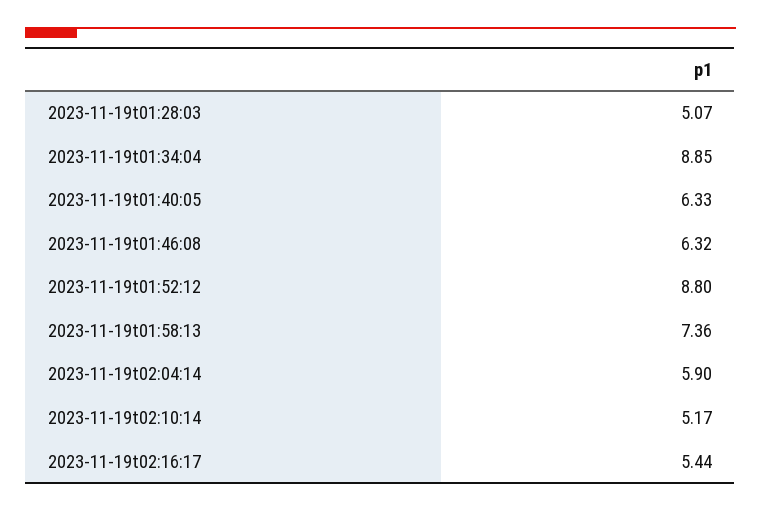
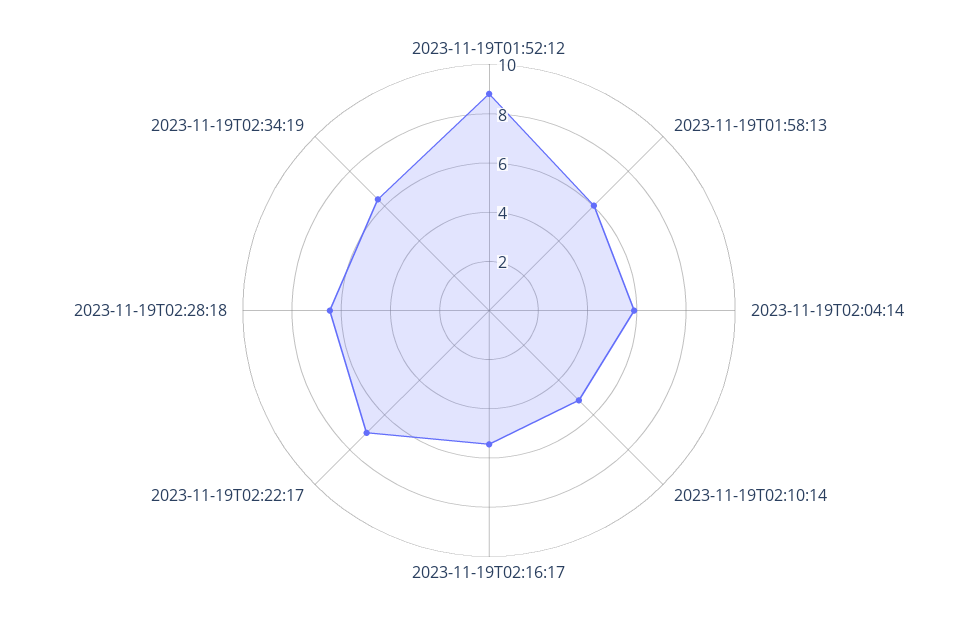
2023-11-19t01:28:03: 5.07 -> none
2023-11-19t01:34:04: 8.85 -> none
2023-11-19t01:40:05: 6.33 -> none
2023-11-19t01:46:08: 6.32 -> none
2023-11-19t01:58:13: 7.36 -> 6
2023-11-19T02:22:17: none -> 7
2023-11-19T02:28:18: none -> 6.5
2023-11-19T02:34:19: none -> 6.5

